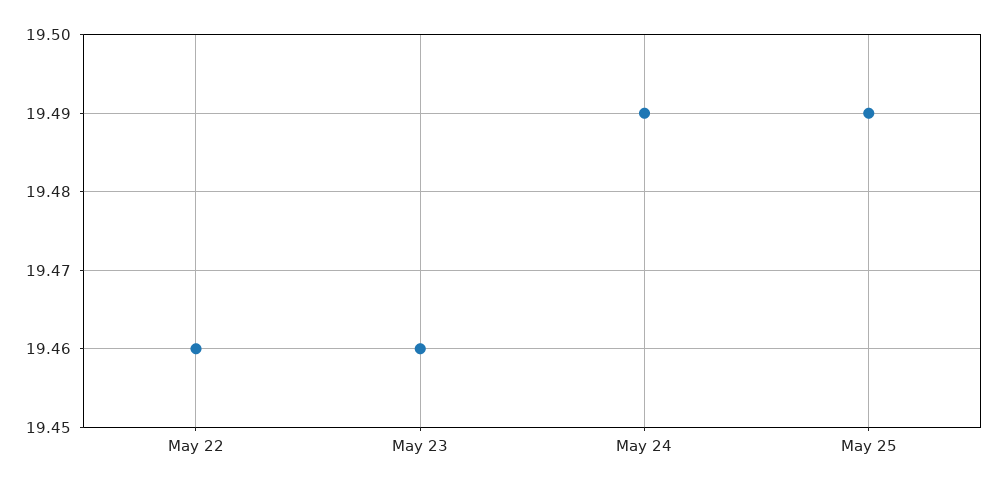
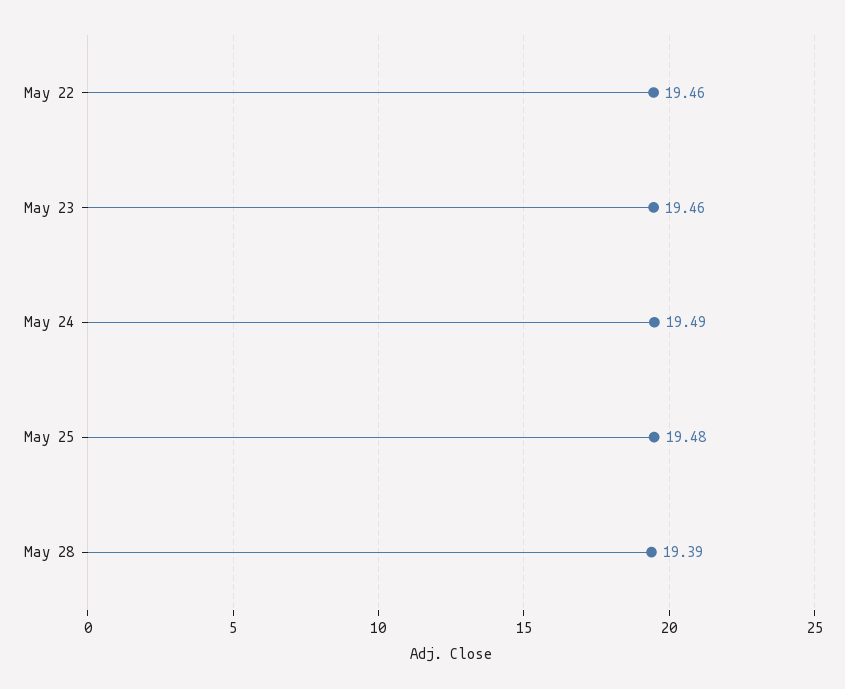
May 25: 19.49 -> 19.48
May 28: none -> 19.39

